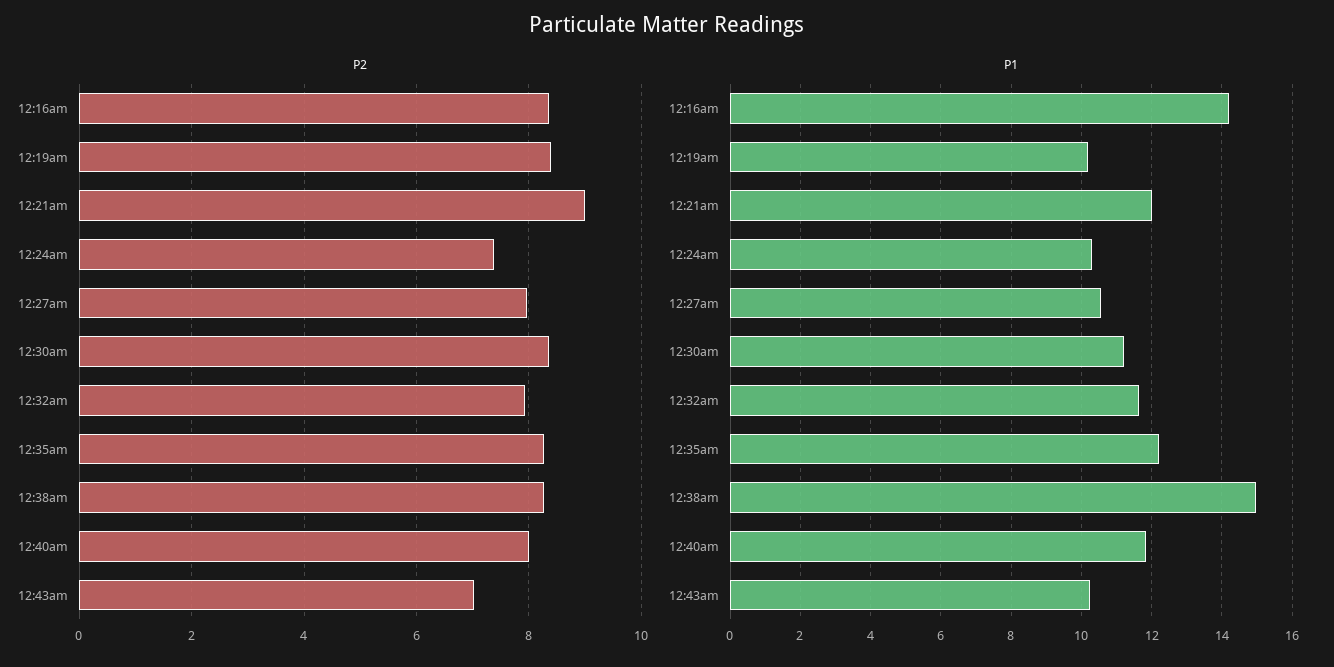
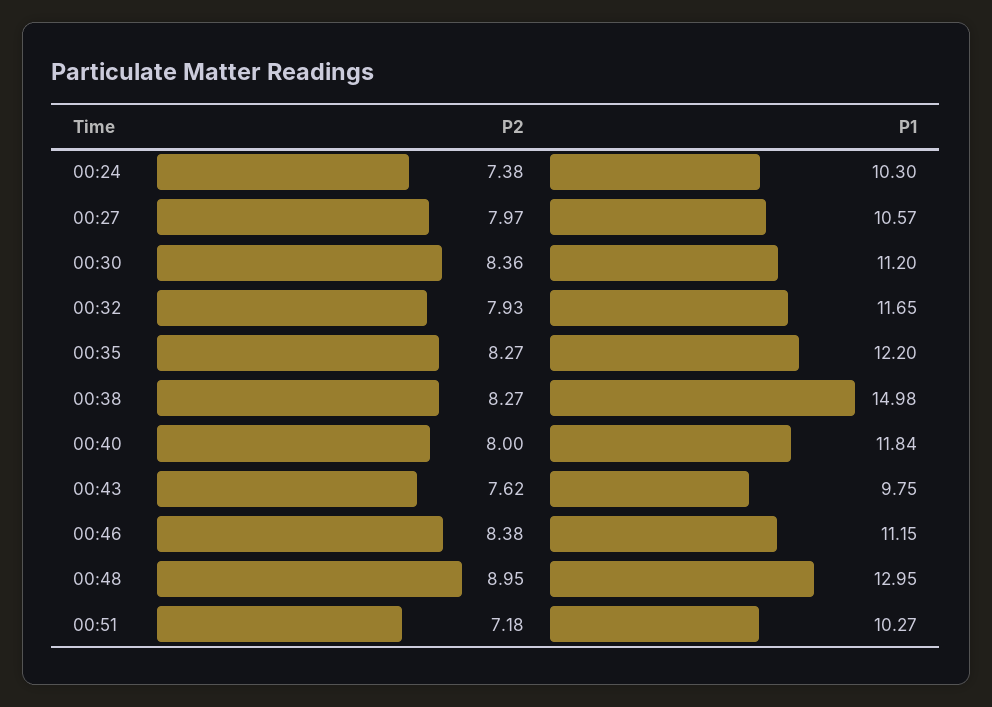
P2, 12:16am: 8.4 -> none
P2, 12:19am: 8.4 -> none
P2, 12:21am: 9 -> none
P2, 12:43am: 7 -> 7.62
P1, 12:16am: 14.2 -> none
P1, 12:19am: 10.2 -> none
P1, 12:21am: 12 -> none
P1, 12:43am: 10.2 -> 9.75
P2, 00:46: none -> 8.38
P1, 00:46: none -> 11.15
P2, 00:48: none -> 8.95
P1, 00:48: none -> 12.95
P2, 00:51: none -> 7.18
P1, 00:51: none -> 10.27

